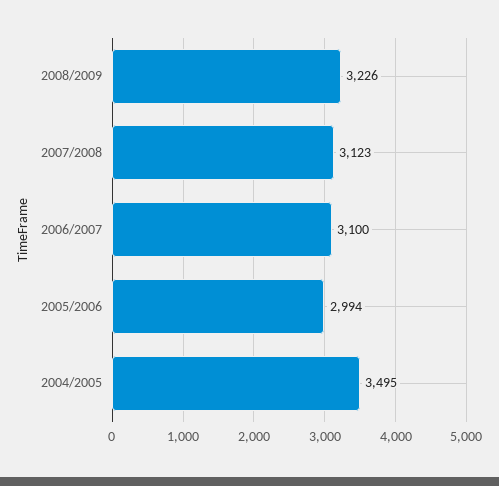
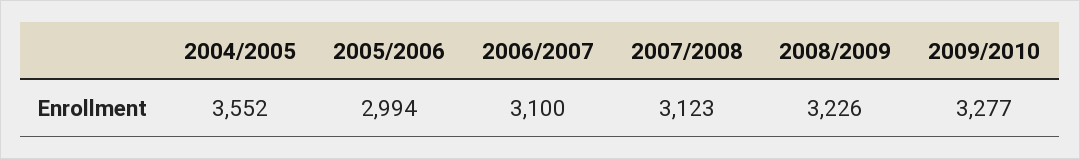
2004/2005: 3495 -> 3552
2009/2010: none -> 3277

